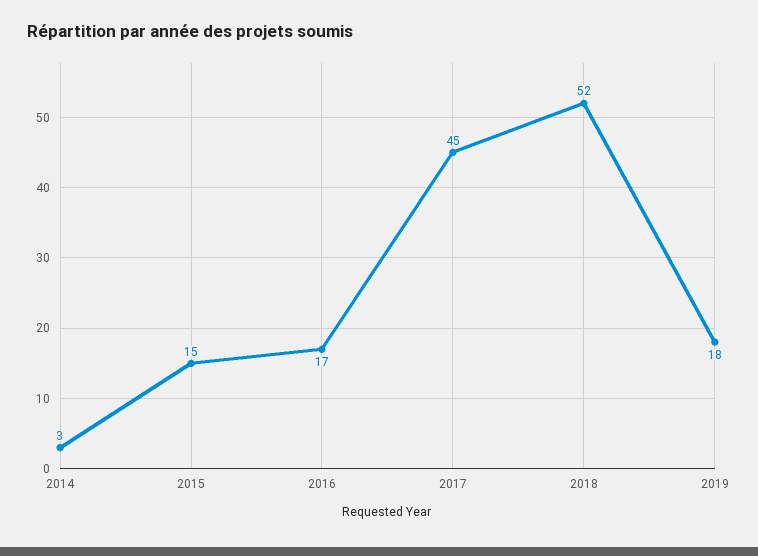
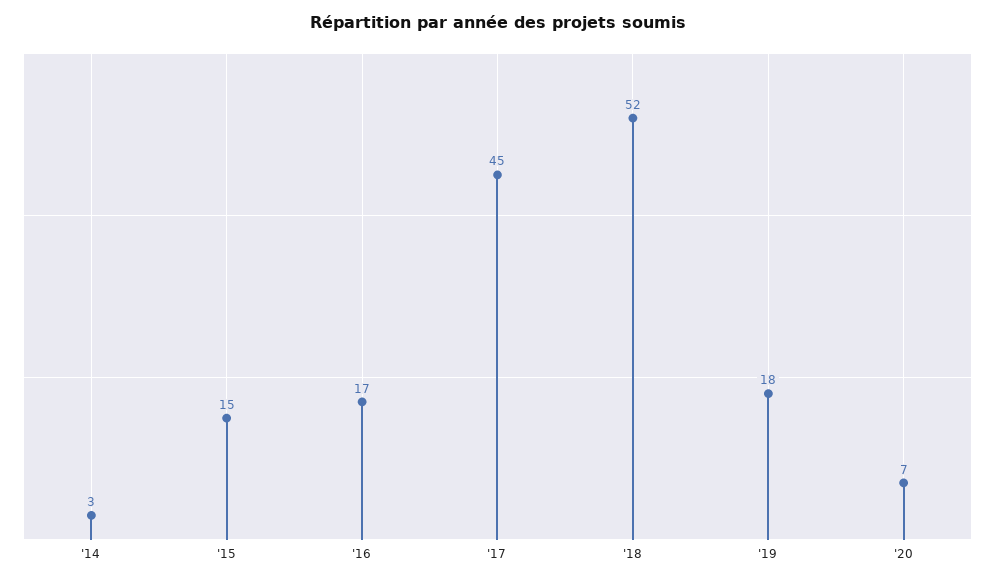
'20: none -> 7

